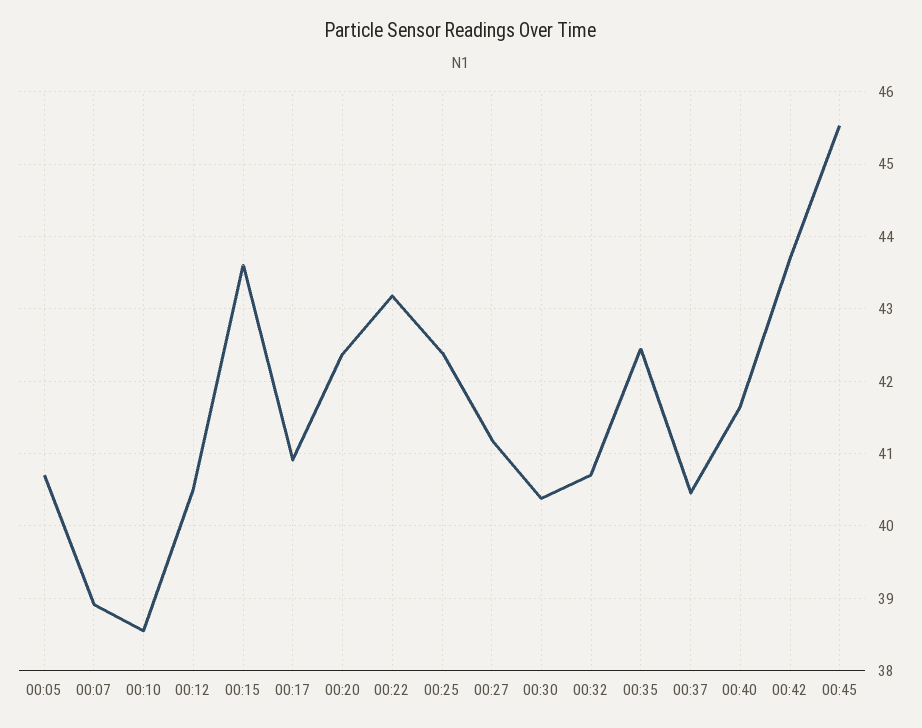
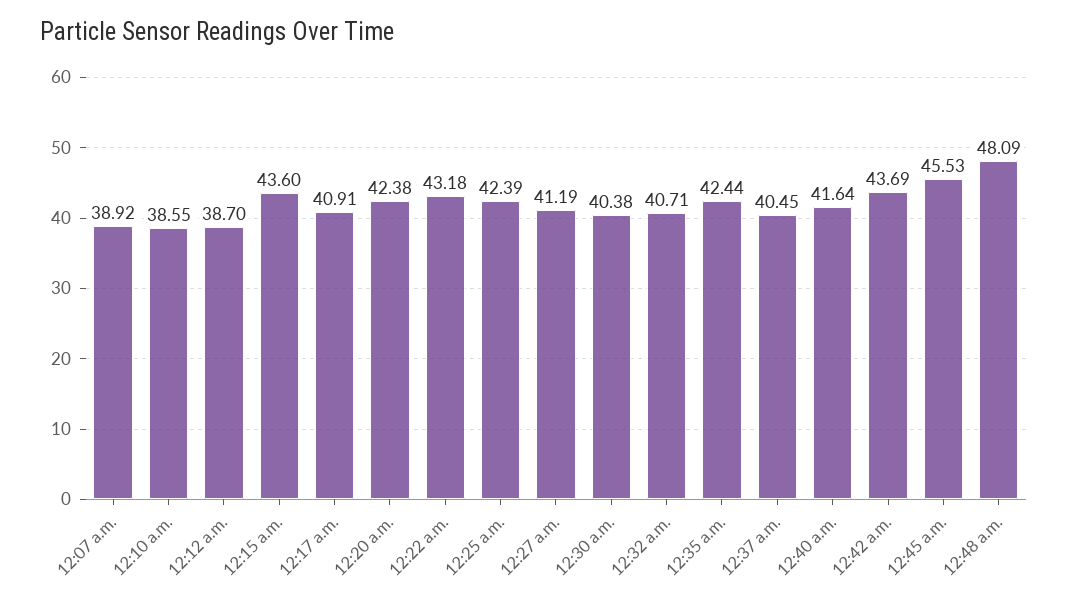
00:05: 40.7 -> none
00:12: 40.5 -> 38.7
12:48 a.m.: none -> 48.09

